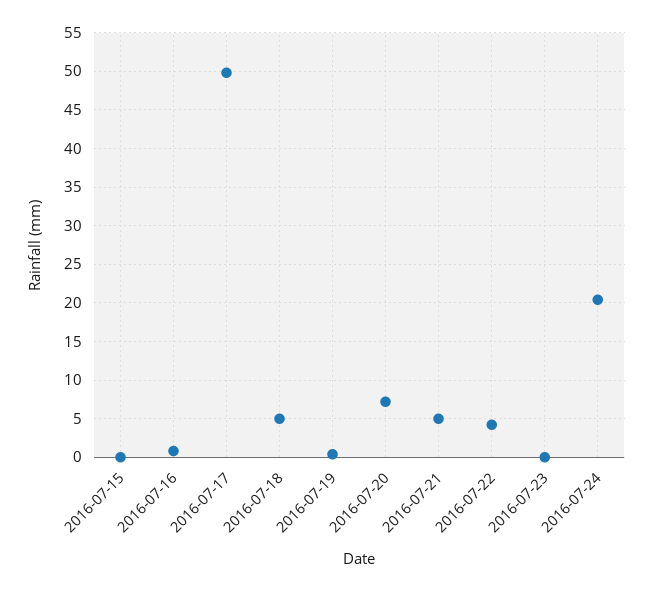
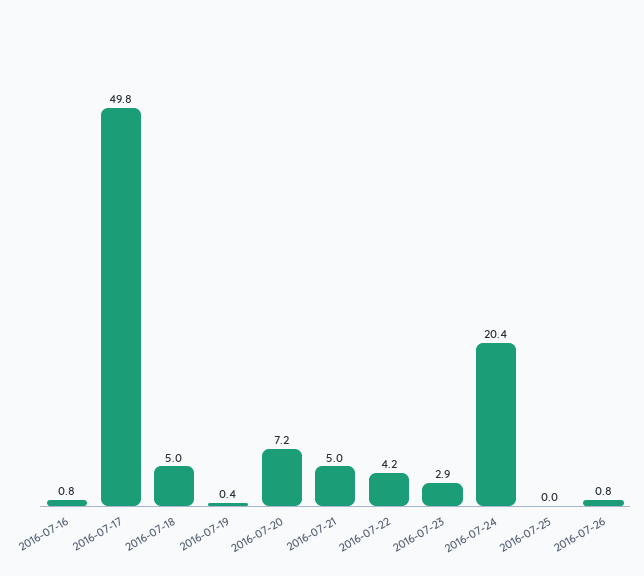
2016-07-15: 0 -> none
2016-07-23: 0 -> 2.9
2016-07-25: none -> 0
2016-07-26: none -> 0.8

